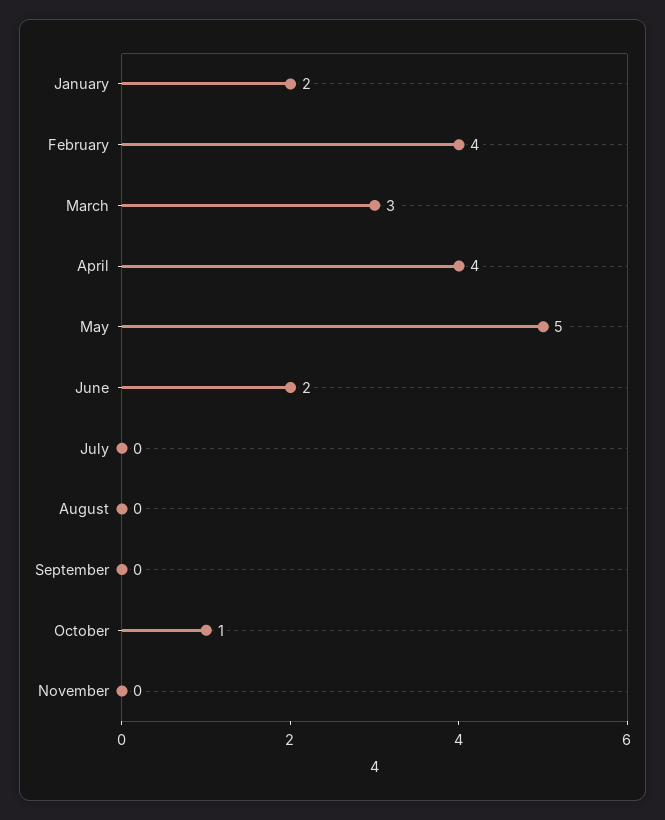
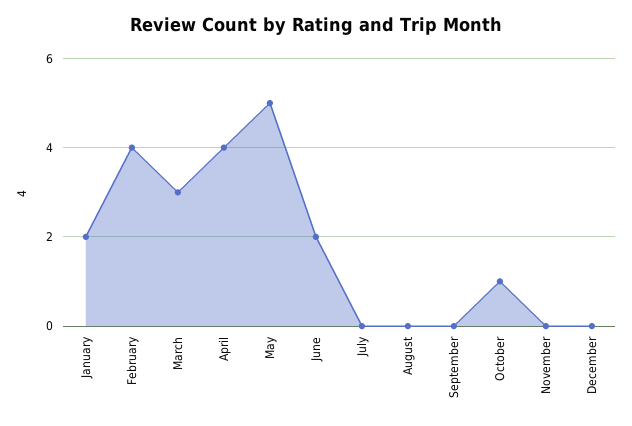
December: none -> 0

